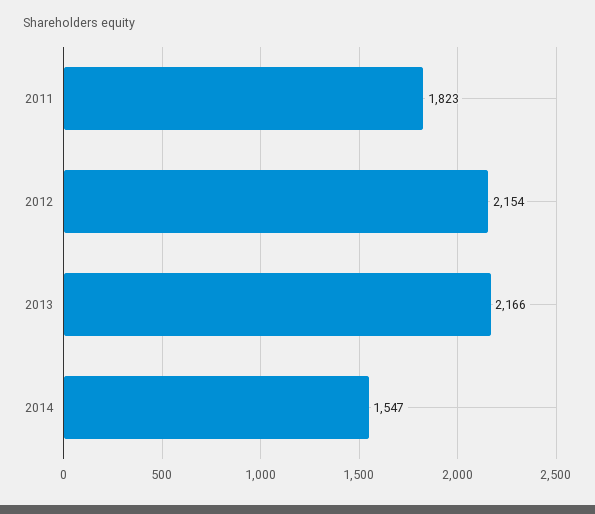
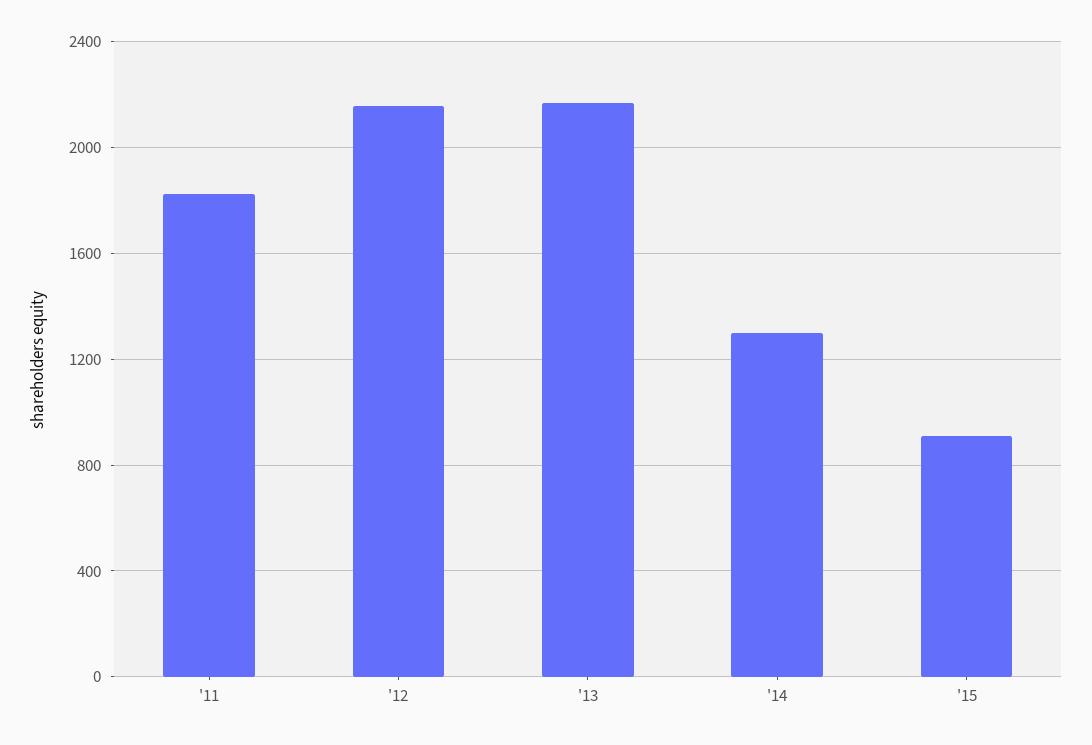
2014: 1547 -> 1300
'15: none -> 900

